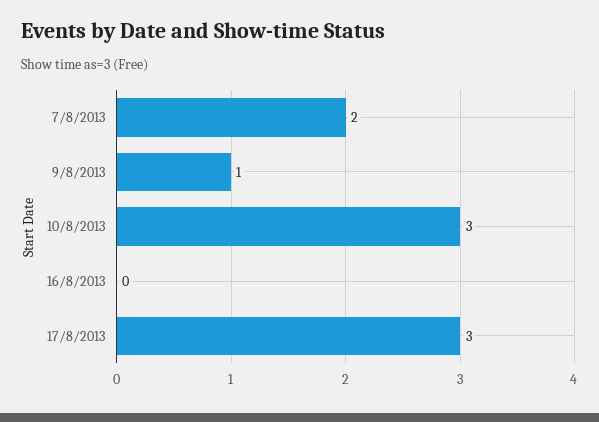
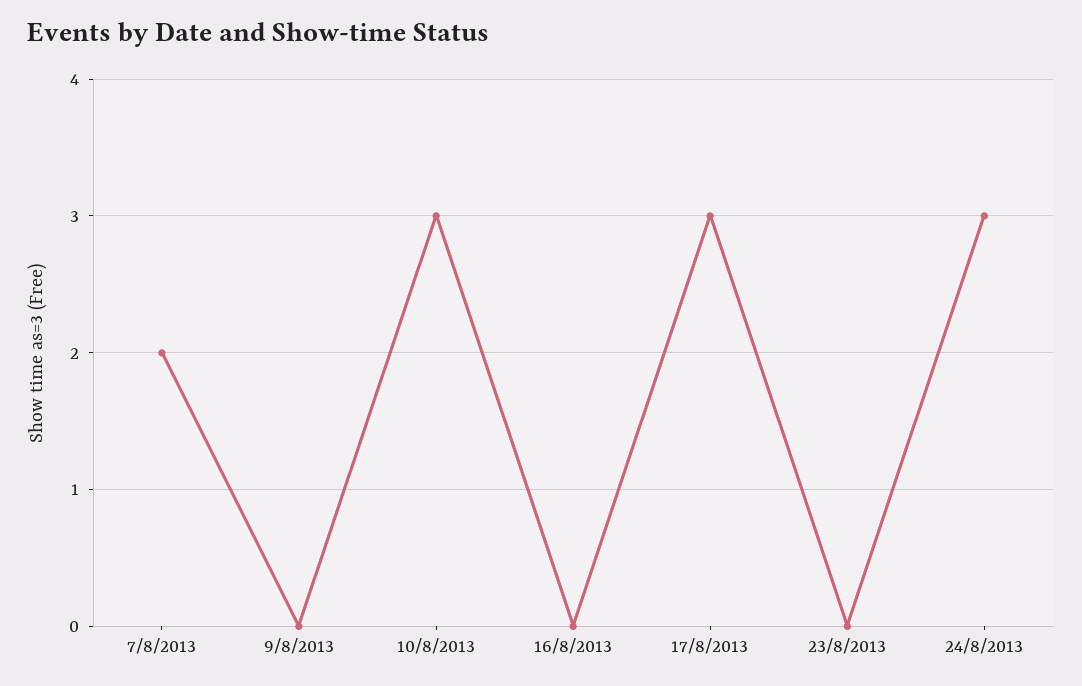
9/8/2013: 1 -> 0
23/8/2013: none -> 0
24/8/2013: none -> 3

